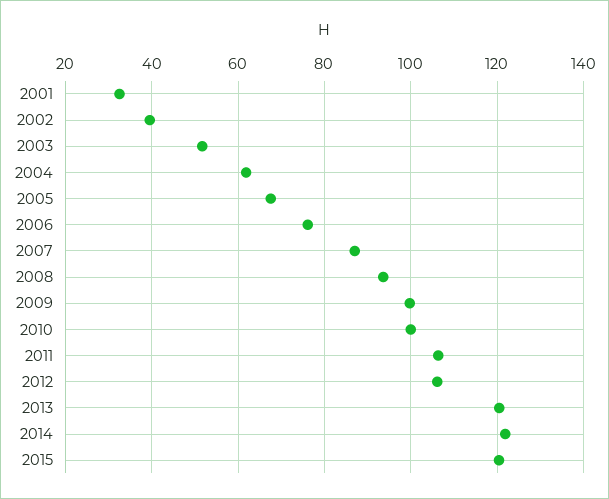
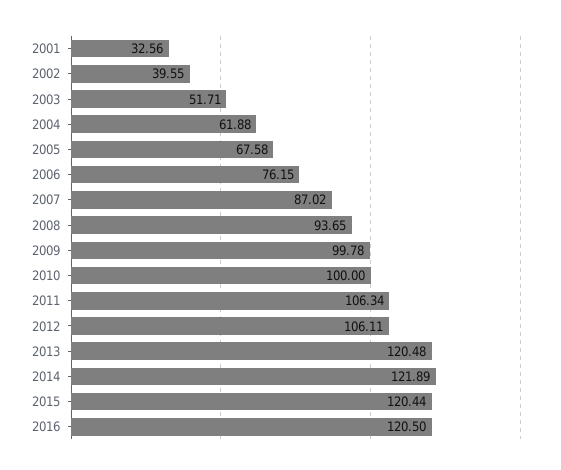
2016: none -> 120.5

